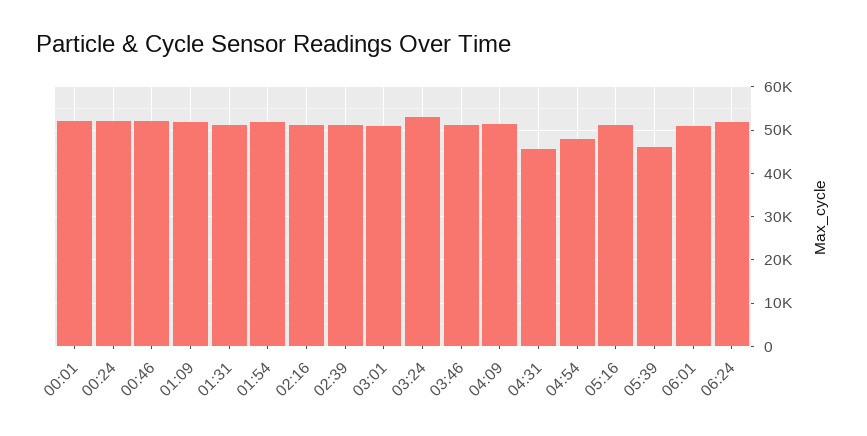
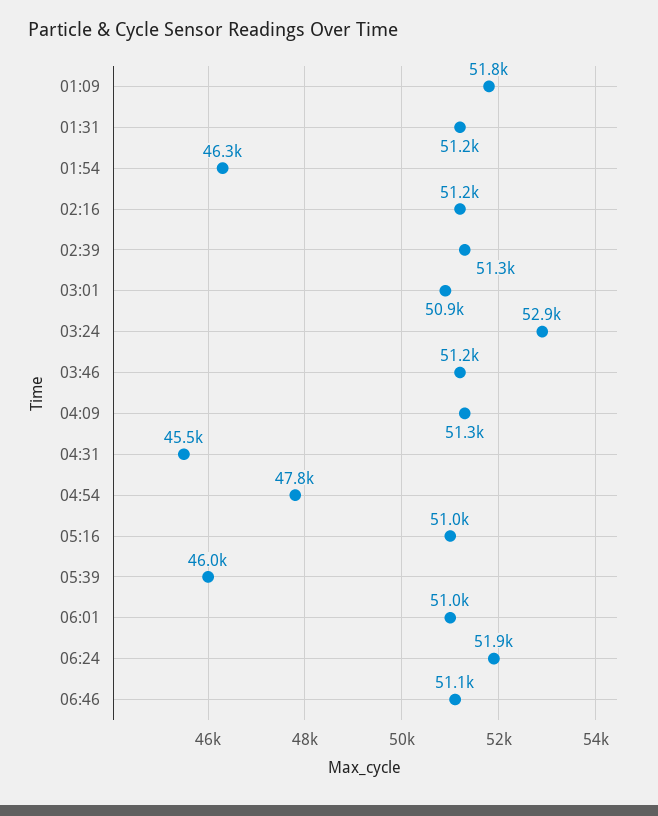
00:01: 52000 -> none
00:24: 52000 -> none
00:46: 52000 -> none
01:54: 52000 -> 46300
06:46: none -> 51100

